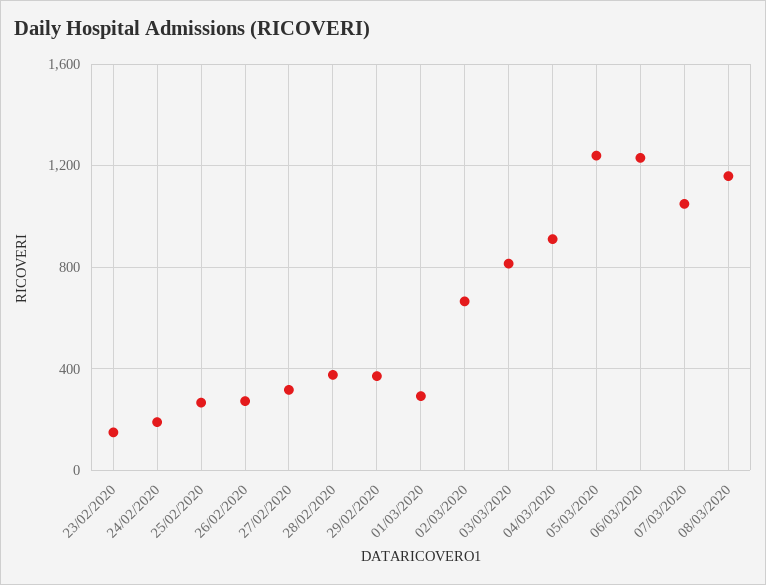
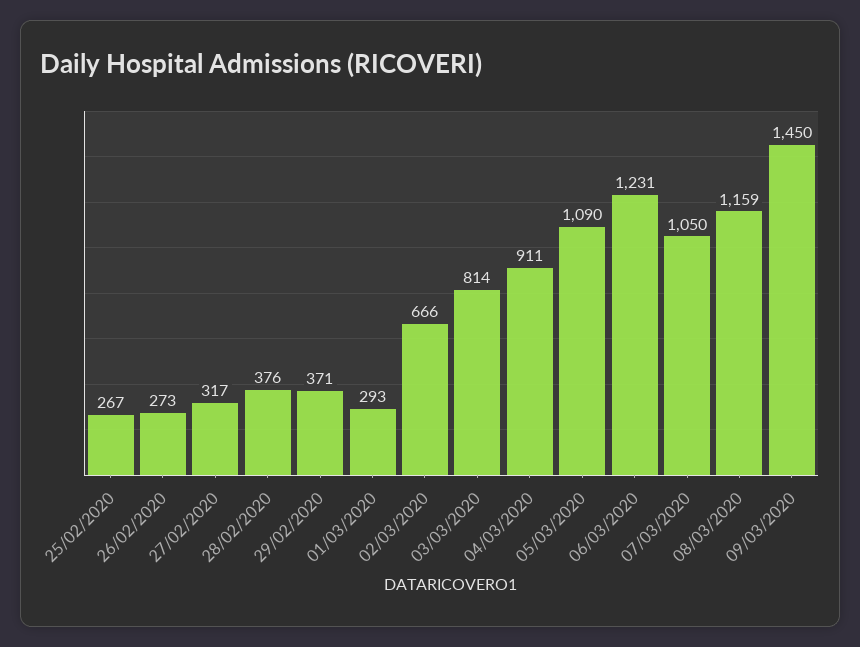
23/02/2020: 150 -> none
24/02/2020: 200 -> none
05/03/2020: 1250 -> 1090
09/03/2020: none -> 1450

